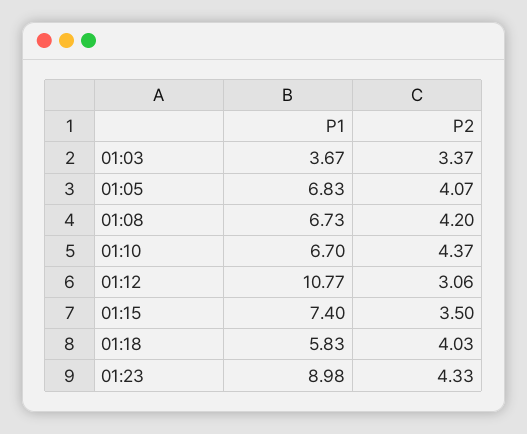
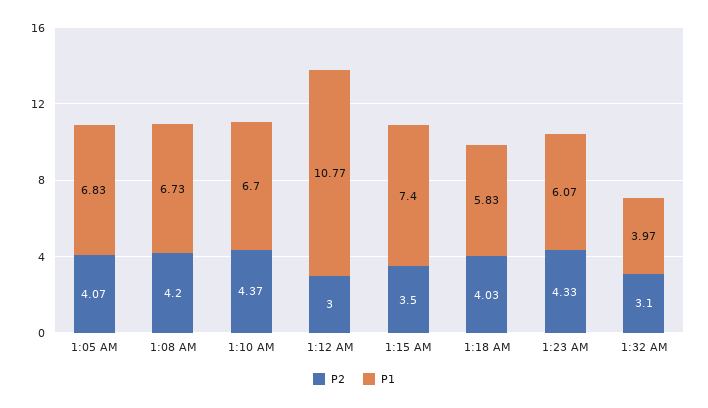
P1, 01:03: 3.67 -> none
P2, 01:03: 3.37 -> none
P2, 01:12: 3.06 -> 3
P1, 01:23: 8.98 -> 6.07
P2, 1:32 AM: none -> 3.1
P1, 1:32 AM: none -> 3.97

